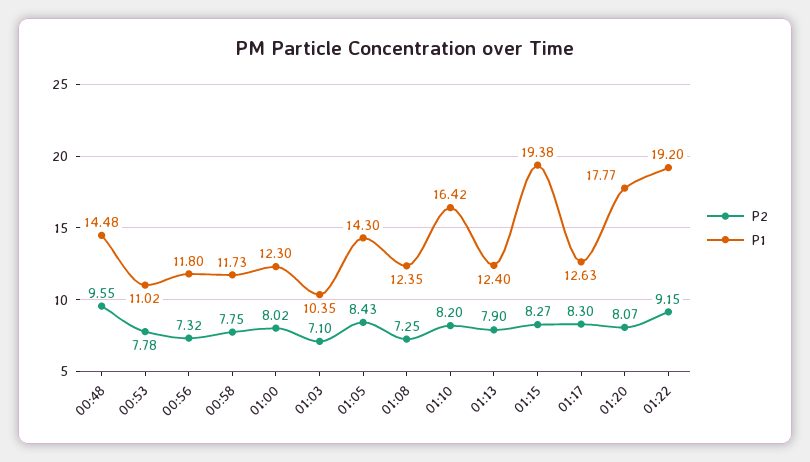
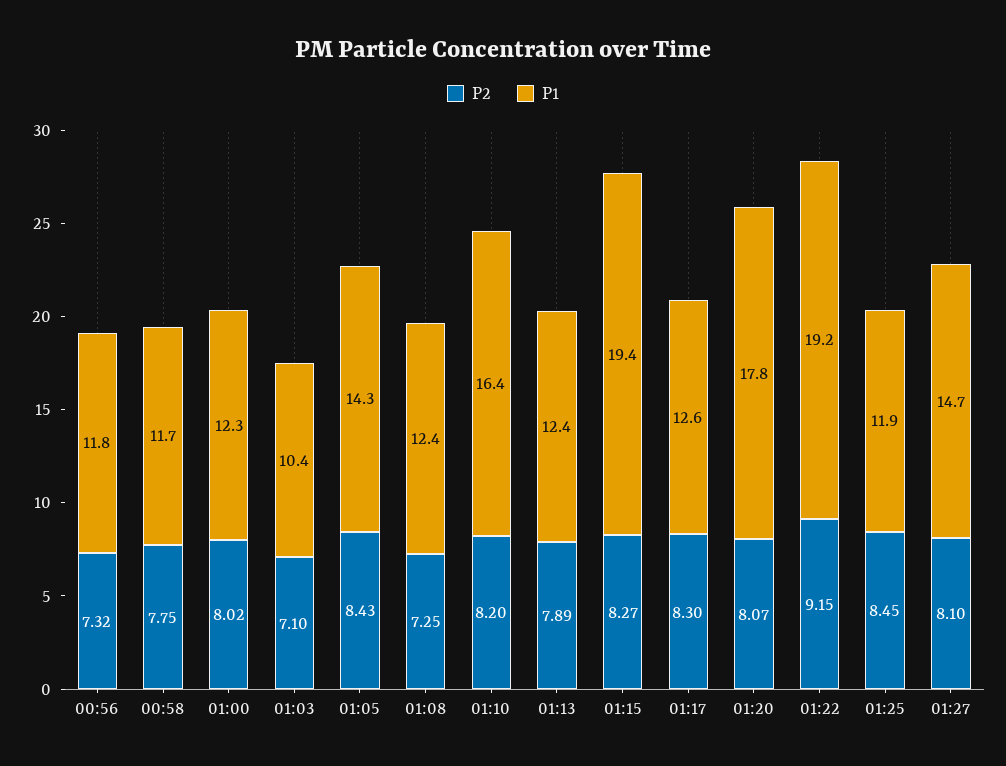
P2, 00:48: 9.55 -> none
P1, 00:48: 14.48 -> none
P2, 00:53: 7.78 -> none
P1, 00:53: 11.02 -> none
P2, 01:13: 7.9 -> 7.89
P2, 01:25: none -> 8.45
P1, 01:25: none -> 11.9
P2, 01:27: none -> 8.1
P1, 01:27: none -> 14.7

